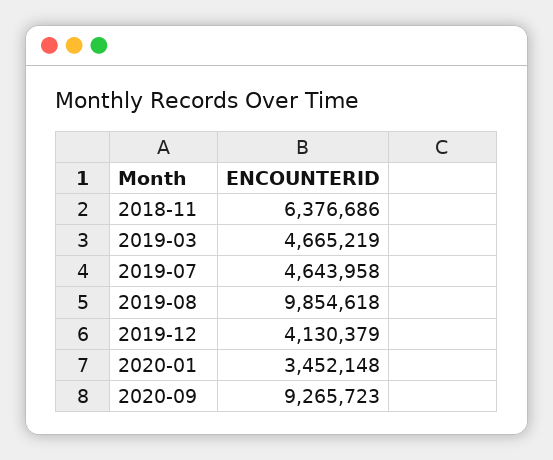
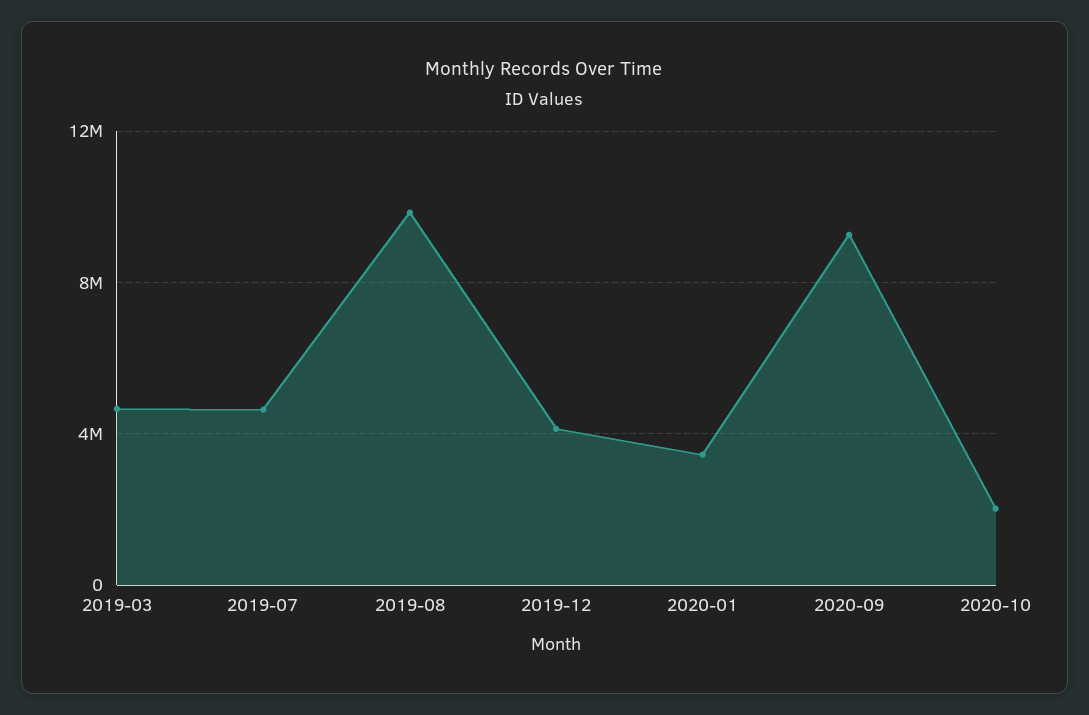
2018-11: 6376686 -> none
2020-10: none -> 2000000

